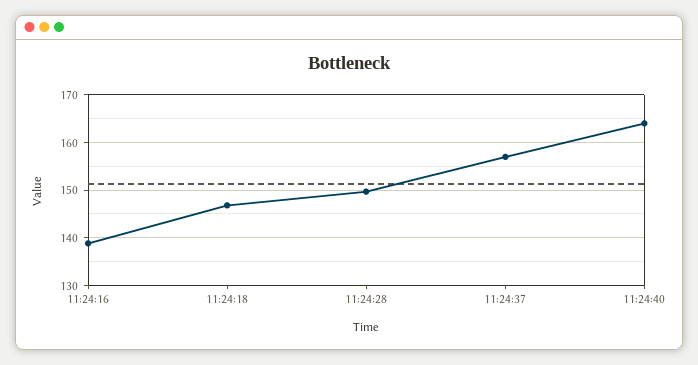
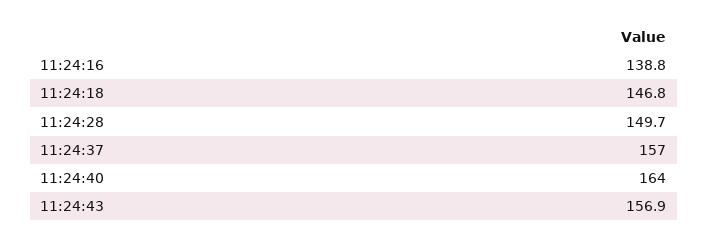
11:24:43: none -> 156.9

